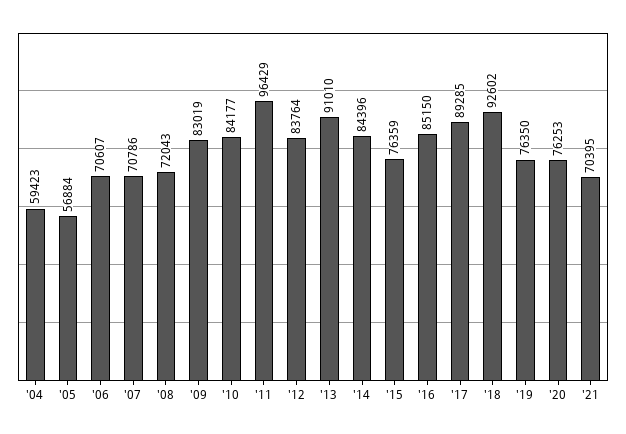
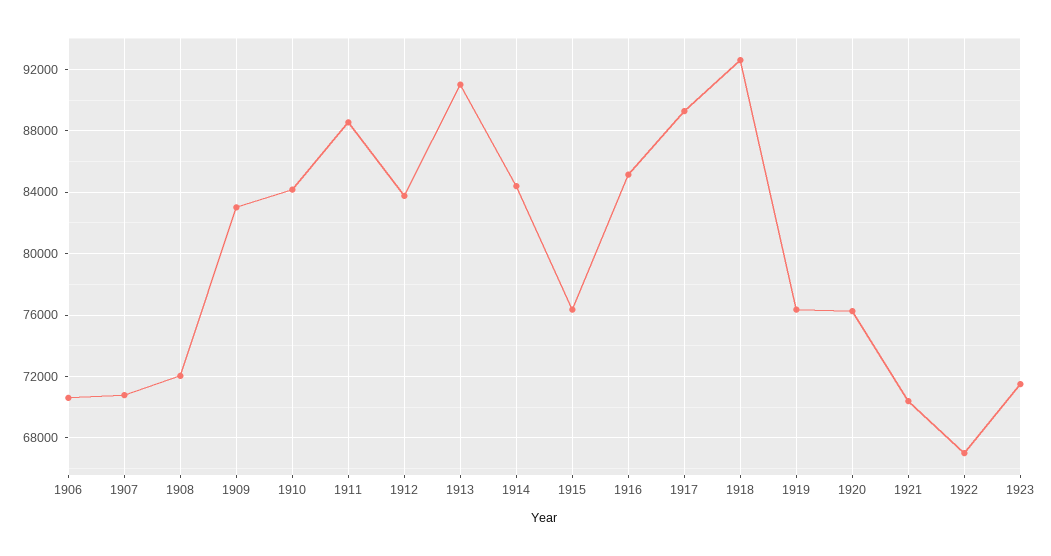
'04: 59423 -> none
'05: 56884 -> none
'11: 96429 -> 88500
1922: none -> 67000
1923: none -> 71500

